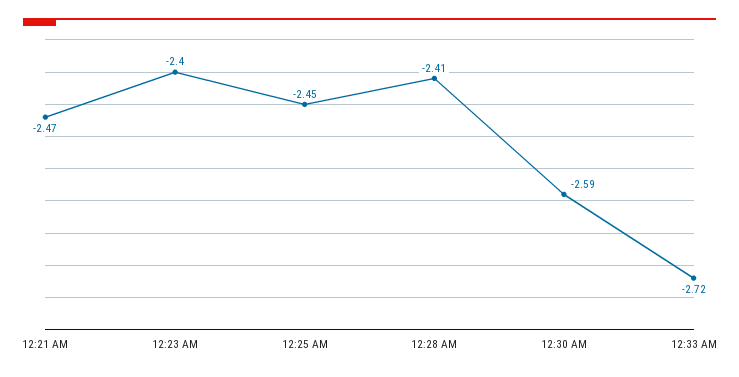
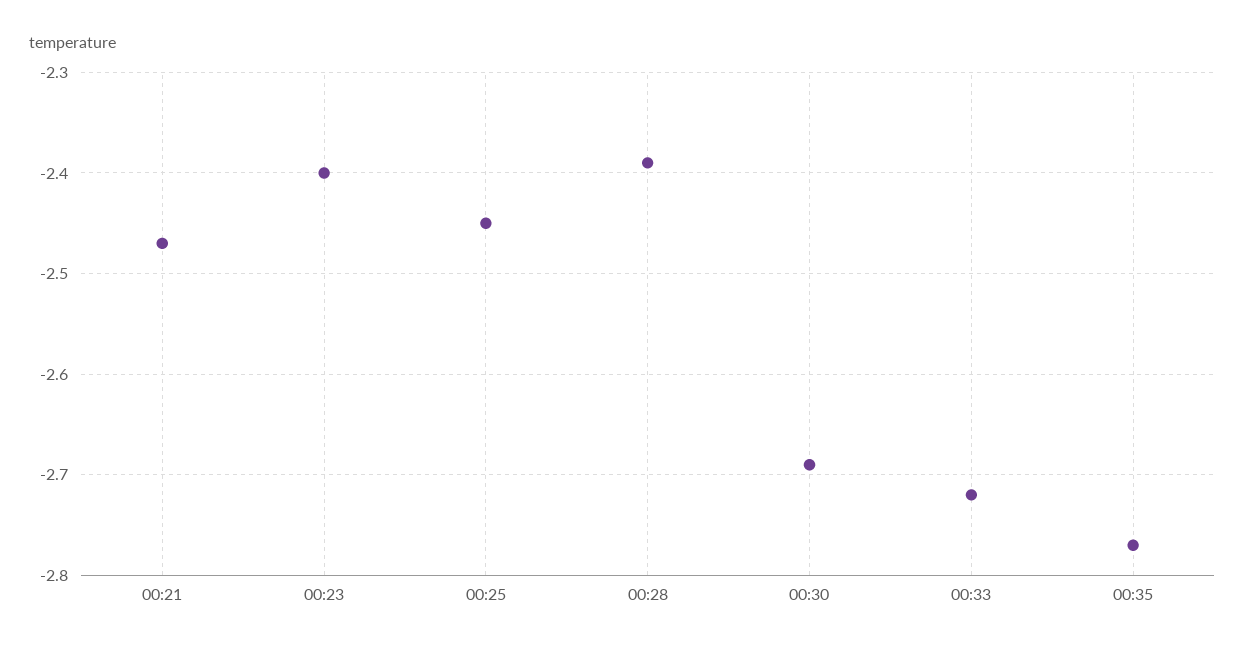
12:28 AM: -2.41 -> -2.39
12:30 AM: -2.59 -> -2.69
00:35: none -> -2.77

